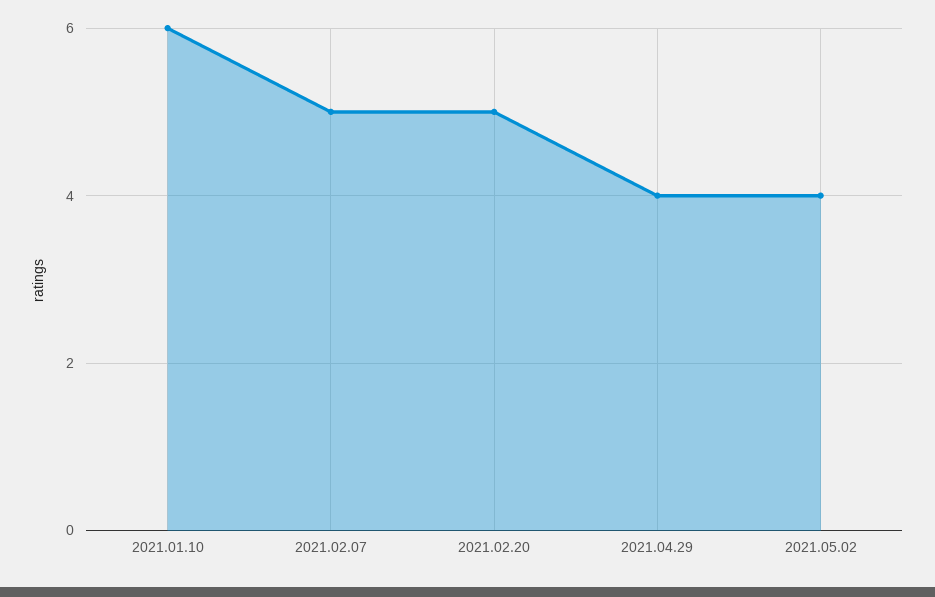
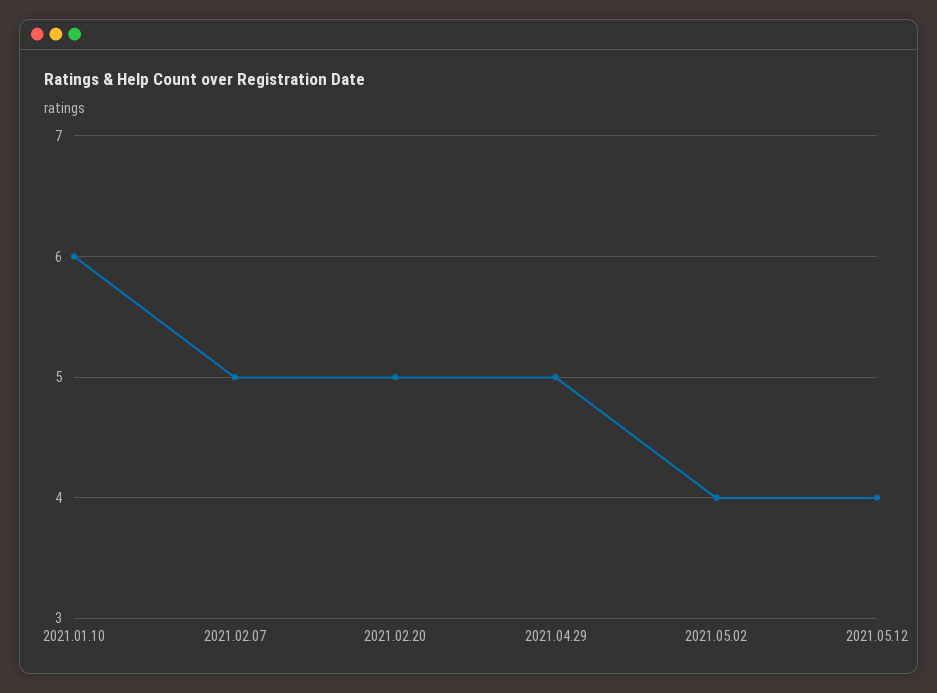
2021.04.29: 4 -> 5
2021.05.12: none -> 4

